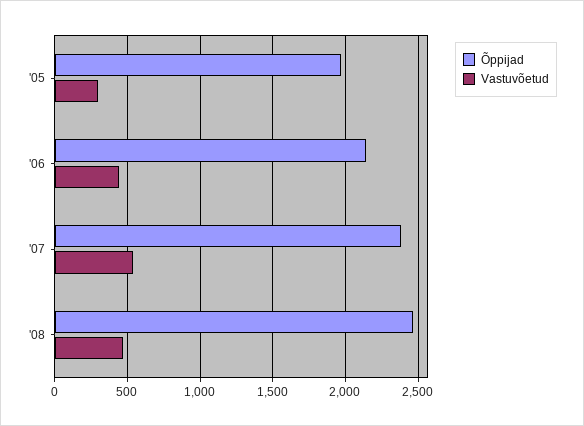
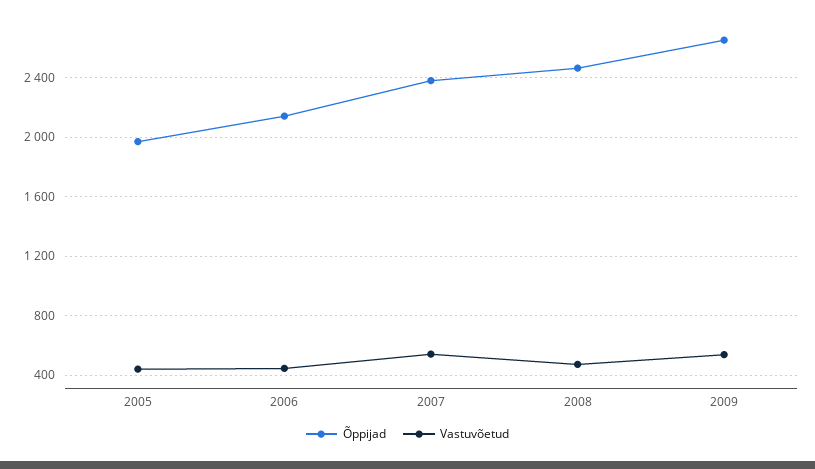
Vastuvõetud, '05: 300 -> 450
Õppijad, 2009: none -> 2650
Vastuvõetud, 2009: none -> 550

